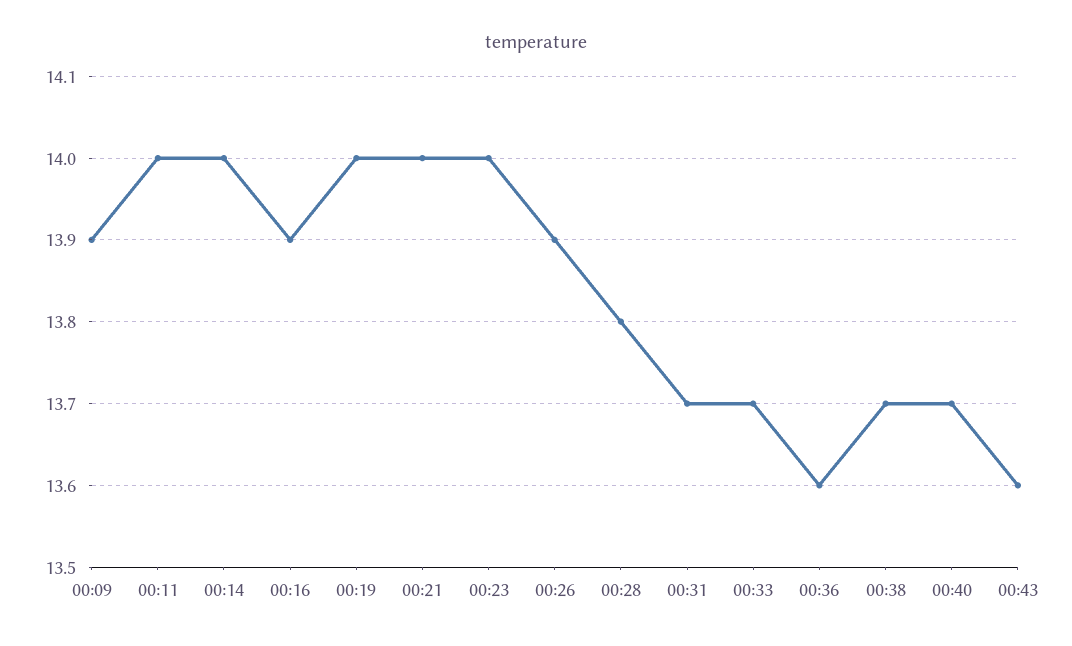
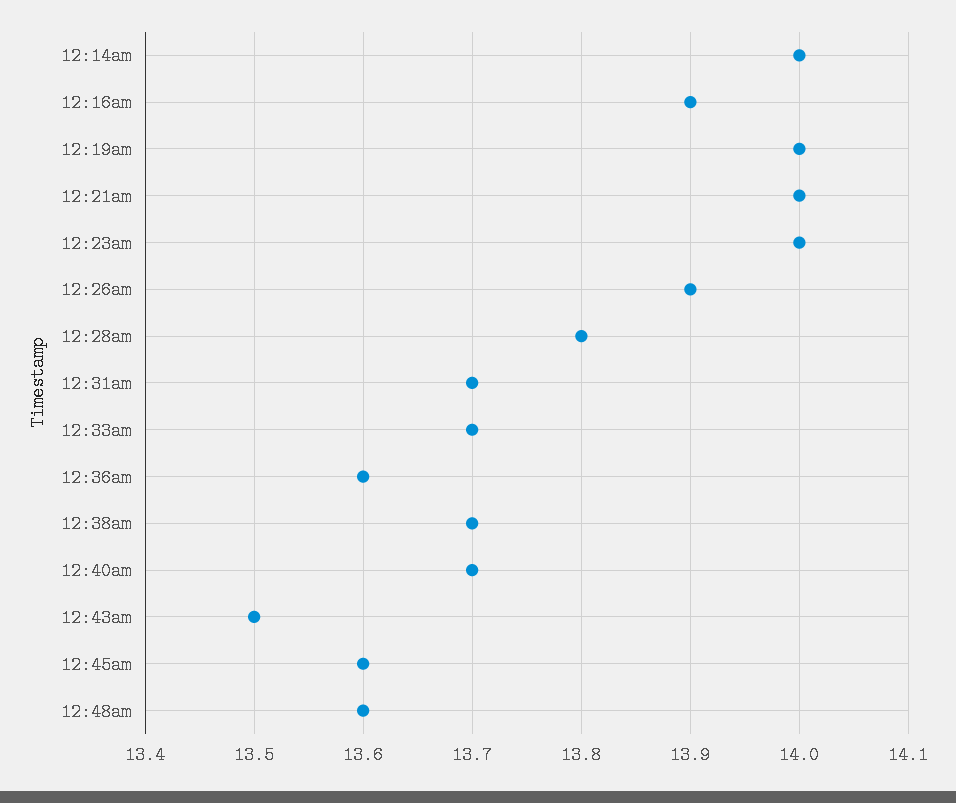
00:09: 13.9 -> none
00:11: 14 -> none
00:43: 13.6 -> 13.5
12:45am: none -> 13.6
12:48am: none -> 13.6

